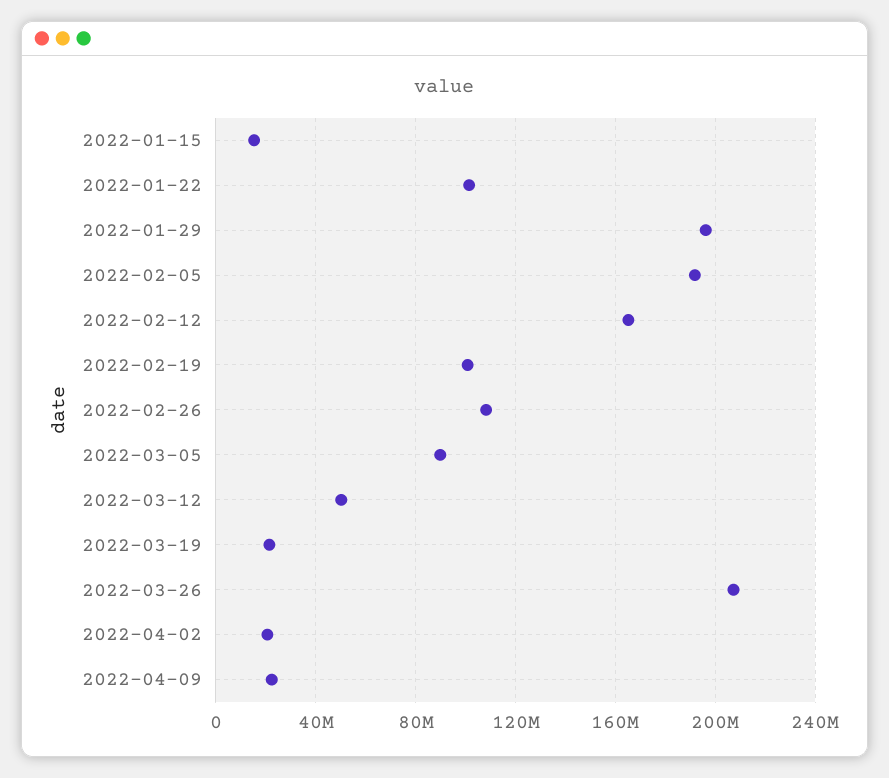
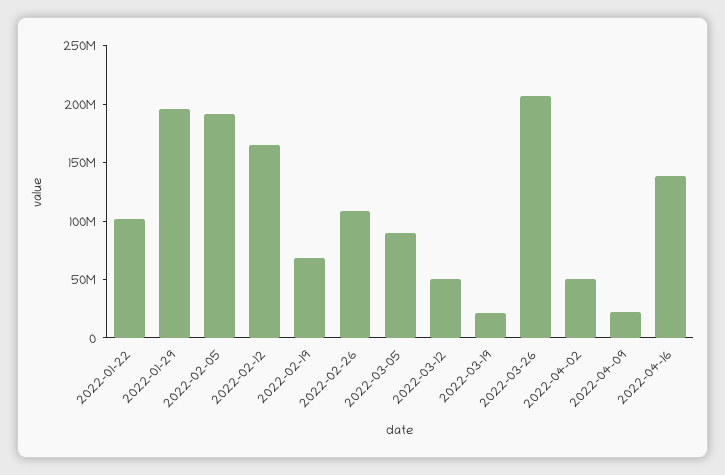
2022-01-15: 15000000 -> none
2022-02-19: 100000000 -> 70000000
2022-04-02: 20000000 -> 50000000
2022-04-16: none -> 140000000

